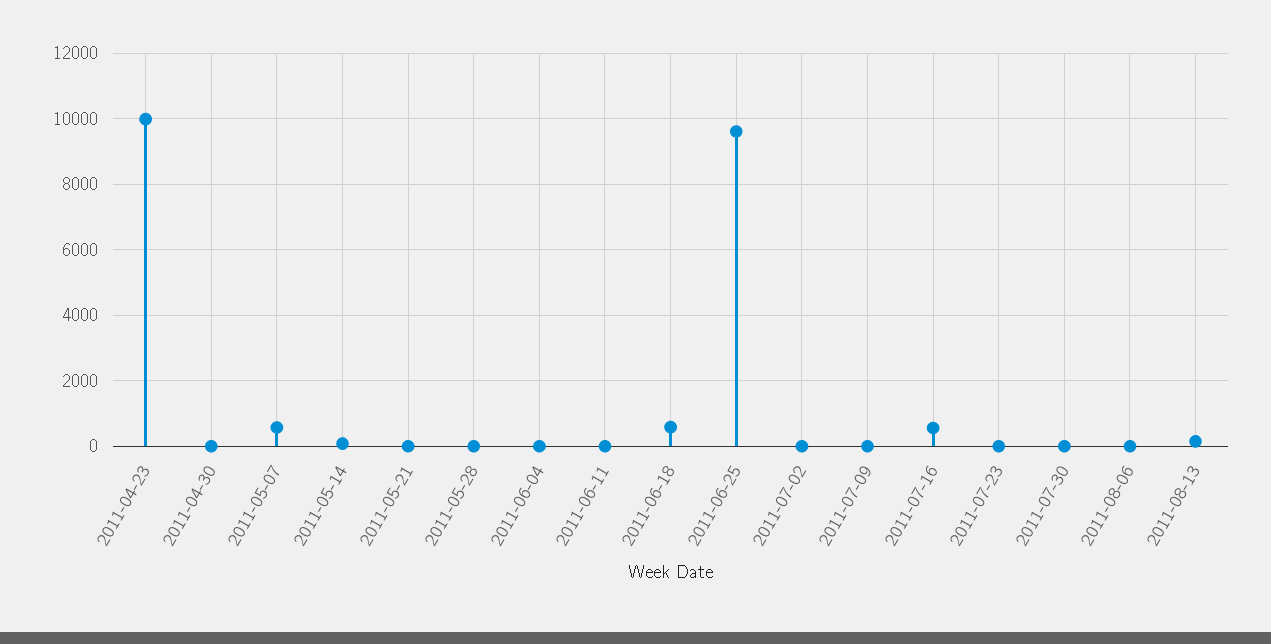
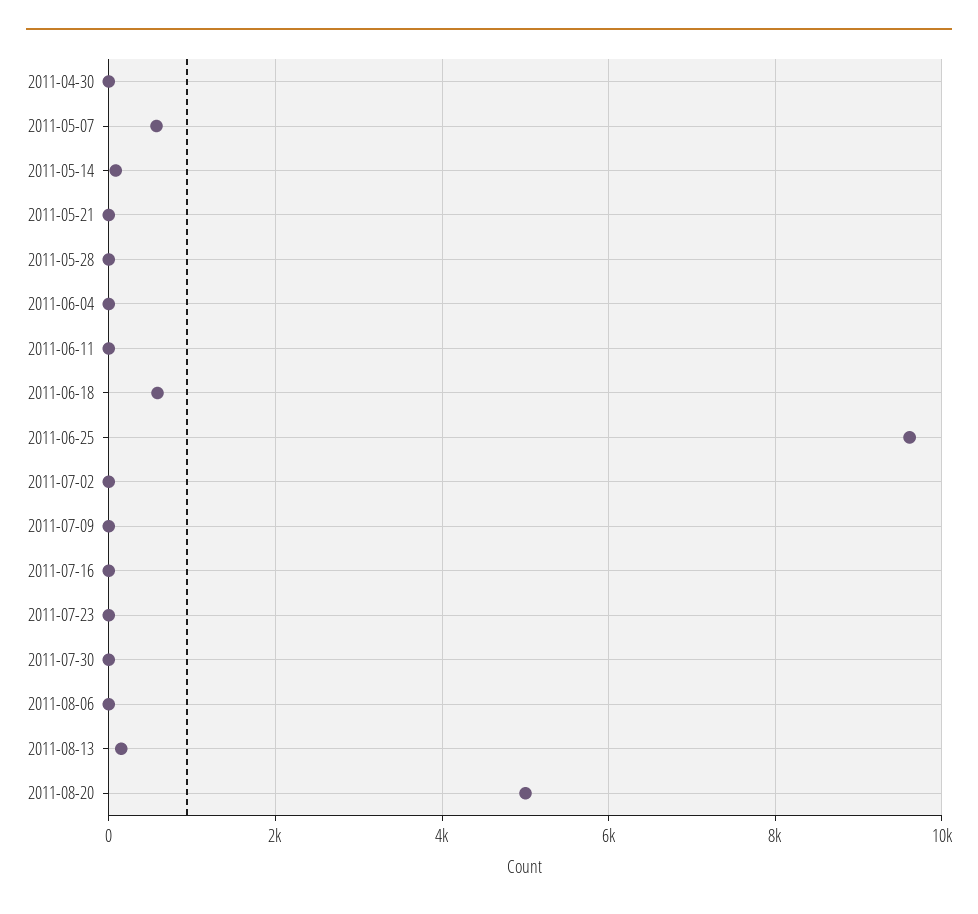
2011-04-23: 10000 -> none
2011-07-16: 600 -> 0
2011-08-20: none -> 5000

